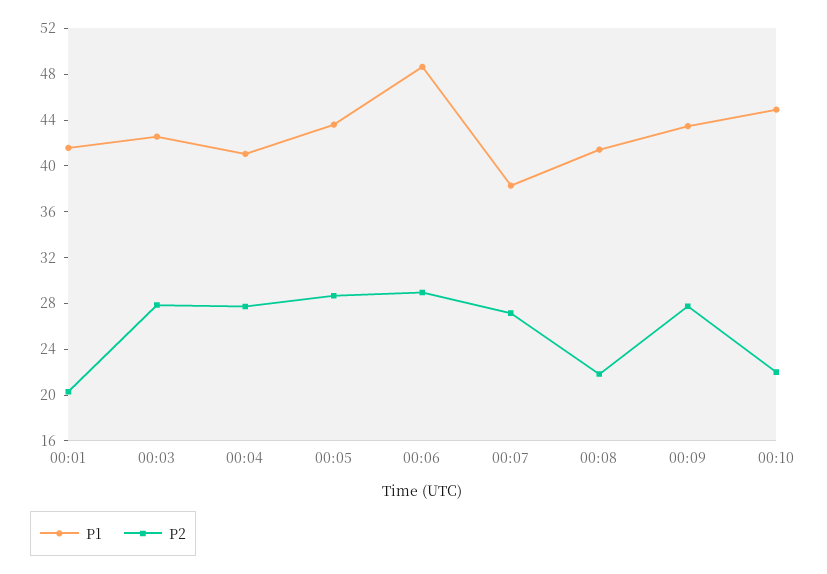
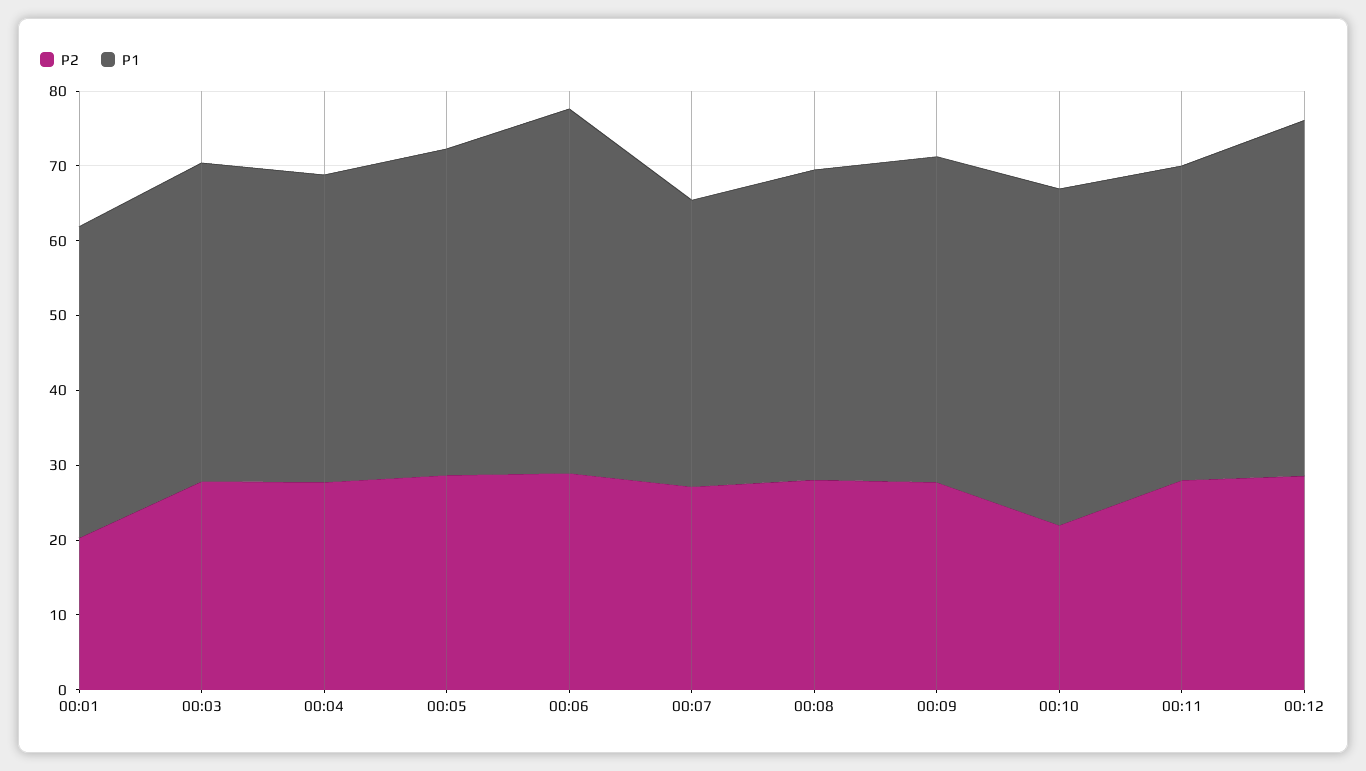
P2, 00:08: 22 -> 28
P2, 00:11: none -> 28
P1, 00:11: none -> 42
P2, 00:12: none -> 28
P1, 00:12: none -> 48

